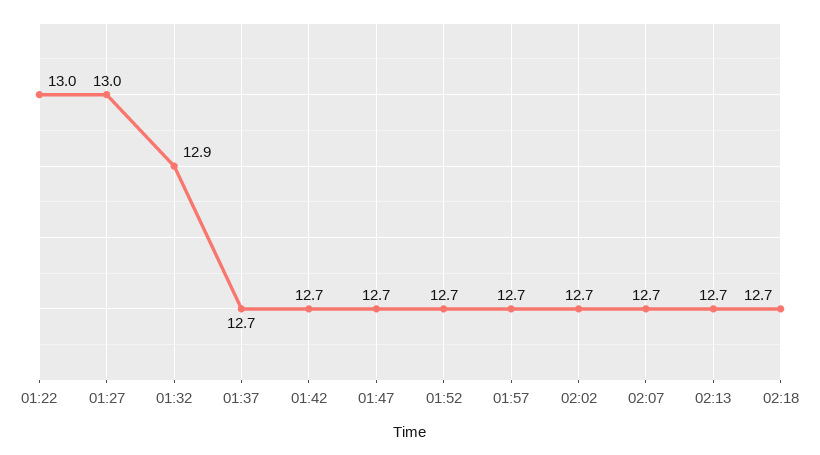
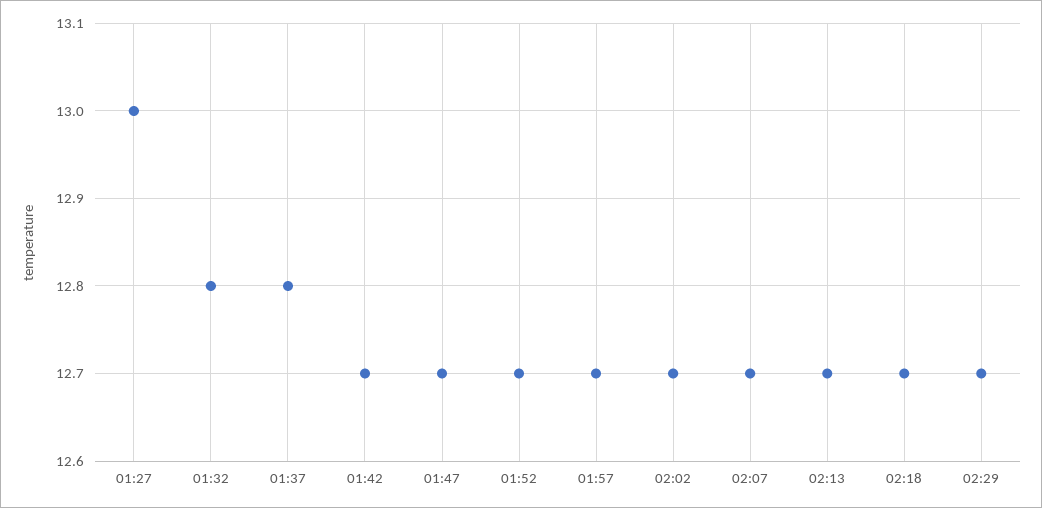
01:22: 13 -> none
01:32: 12.9 -> 12.8
01:37: 12.7 -> 12.8
02:29: none -> 12.7

